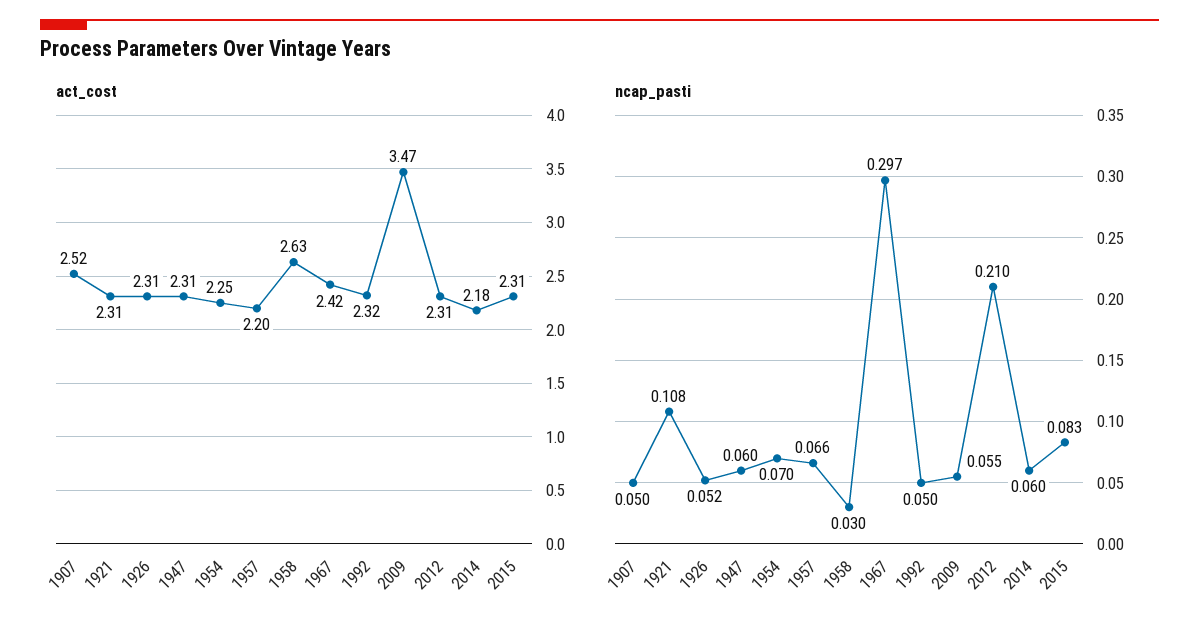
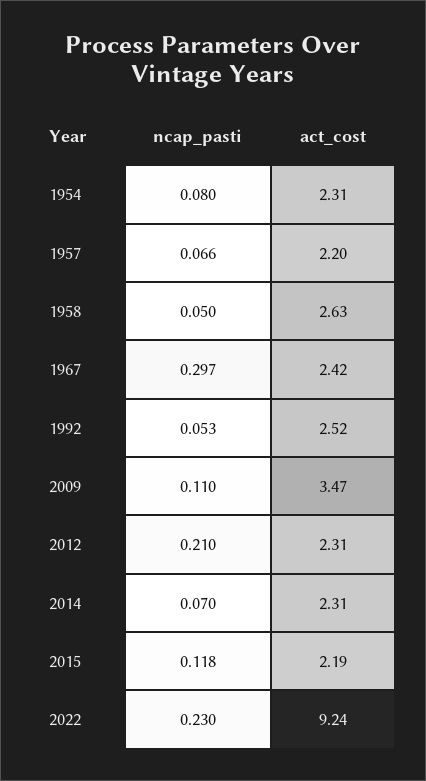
act_cost, 1907: 2.52 -> none
act_cost, 1921: 2.31 -> none
act_cost, 1926: 2.31 -> none
act_cost, 1947: 2.31 -> none
act_cost, 1954: 2.25 -> 2.31
act_cost, 1992: 2.32 -> 2.52
act_cost, 2014: 2.18 -> 2.31
act_cost, 2015: 2.31 -> 2.19
ncap_pasti, 1907: 0.05 -> none
ncap_pasti, 1921: 0.108 -> none
ncap_pasti, 1926: 0.052 -> none
ncap_pasti, 1947: 0.06 -> none
ncap_pasti, 1954: 0.07 -> 0.08
ncap_pasti, 1958: 0.03 -> 0.05
ncap_pasti, 1992: 0.05 -> 0.053
ncap_pasti, 2009: 0.055 -> 0.11
ncap_pasti, 2014: 0.06 -> 0.07
ncap_pasti, 2015: 0.083 -> 0.118
ncap_pasti, 2022: none -> 0.23
act_cost, 2022: none -> 9.24

